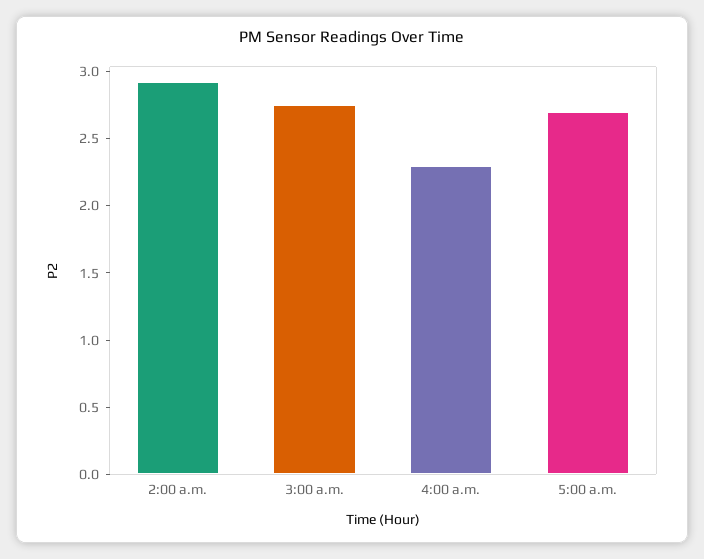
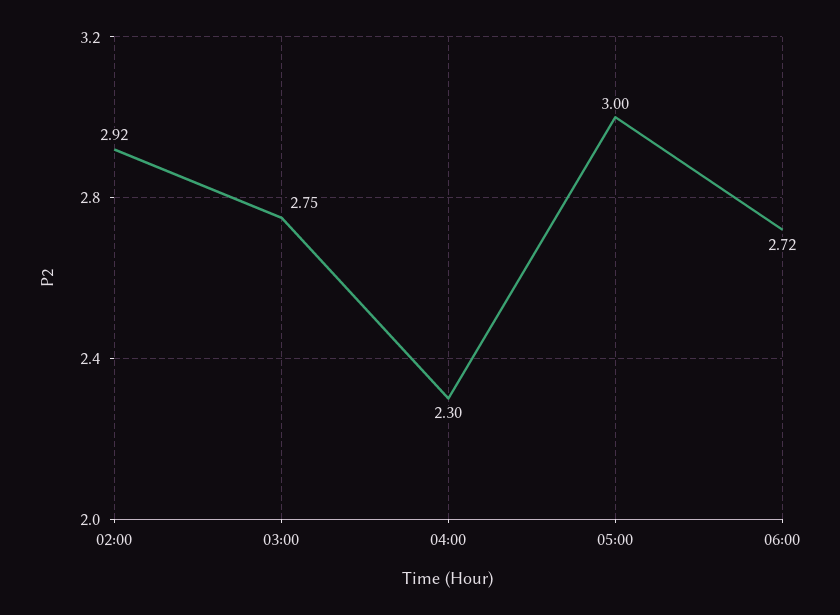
5:00 a.m.: 2.7 -> 3
06:00: none -> 2.72

